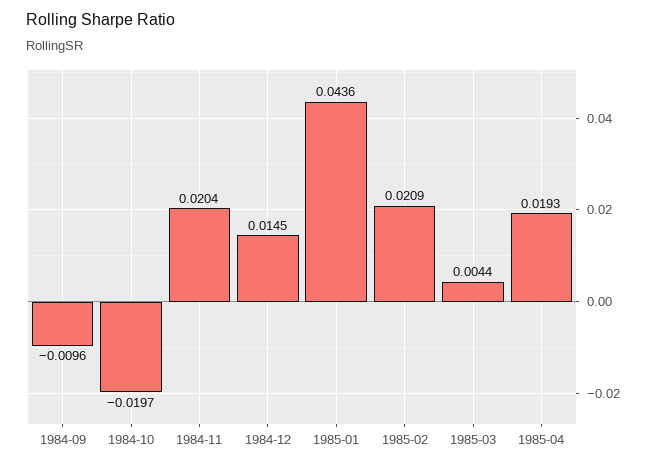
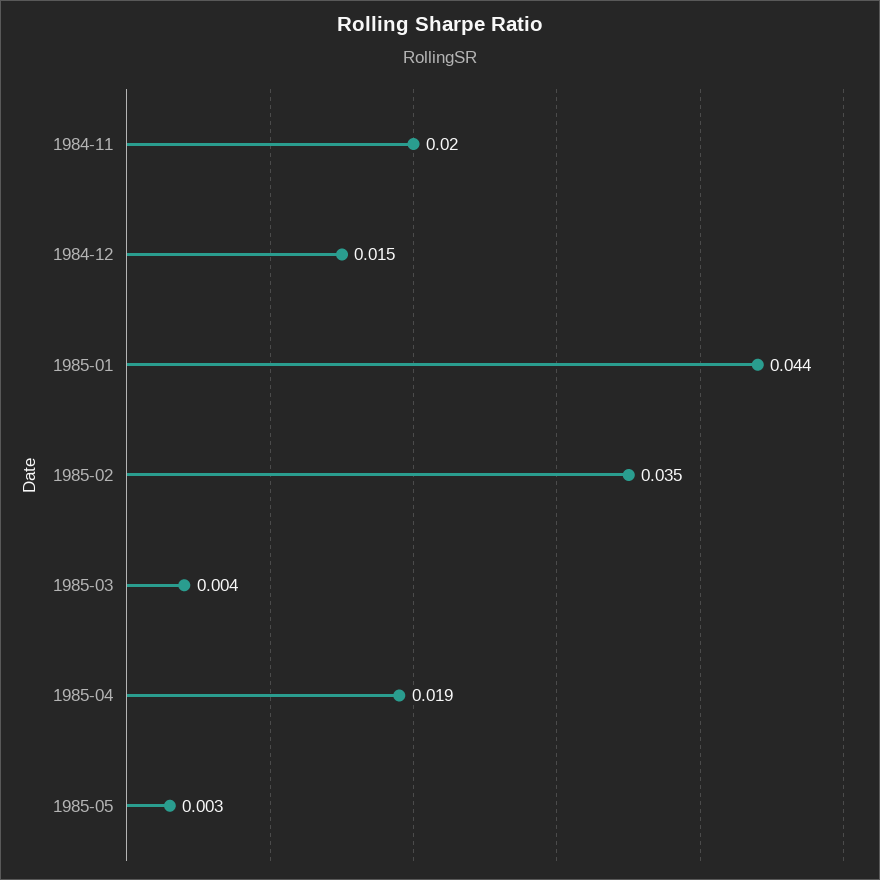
1984-09: -0.0096 -> none
1984-10: -0.0197 -> none
1985-02: 0.0209 -> 0.035
1985-05: none -> 0.003

